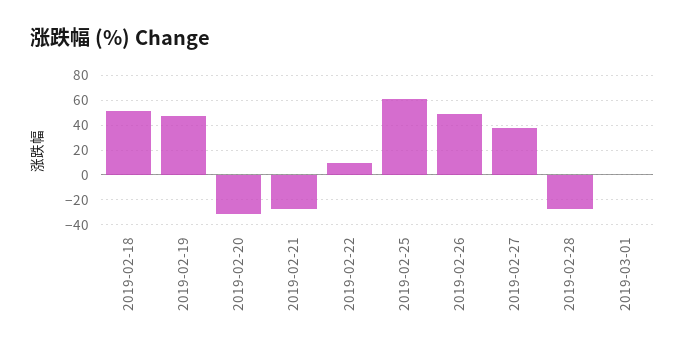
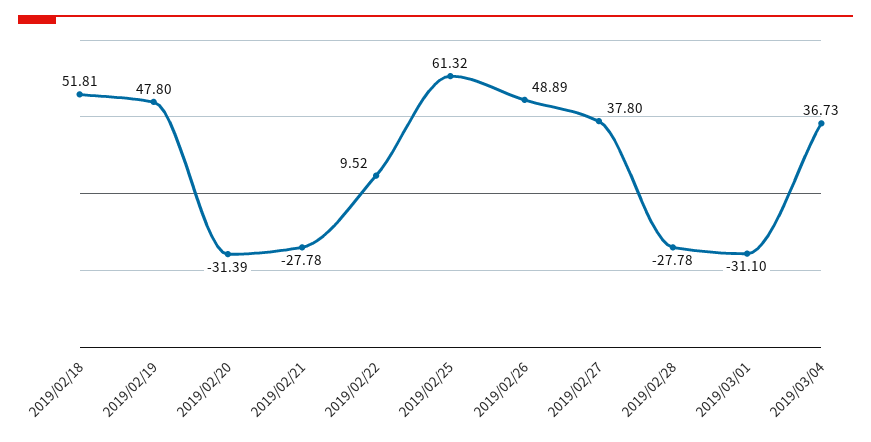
2019-03-01: 0 -> -31.1
2019/03/04: none -> 36.73

